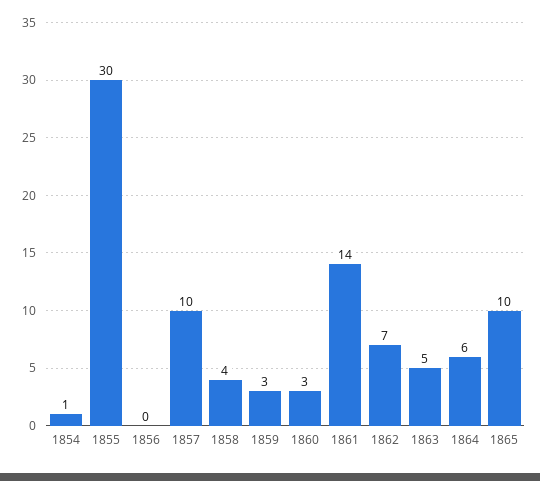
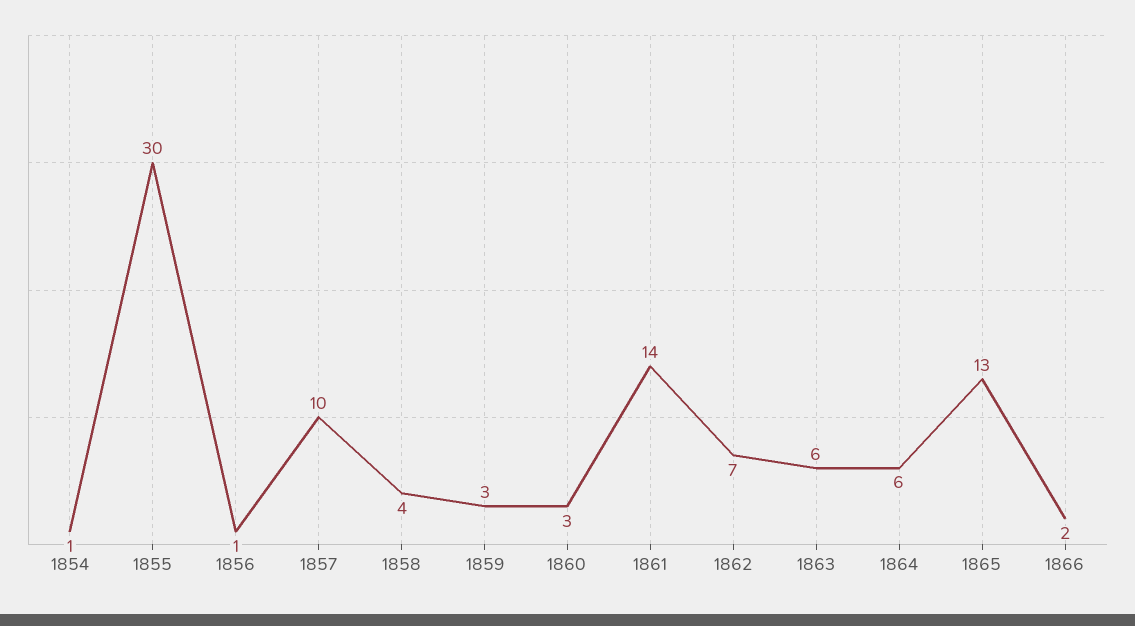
1856: 0 -> 1
1863: 5 -> 6
1865: 10 -> 13
1866: none -> 2

